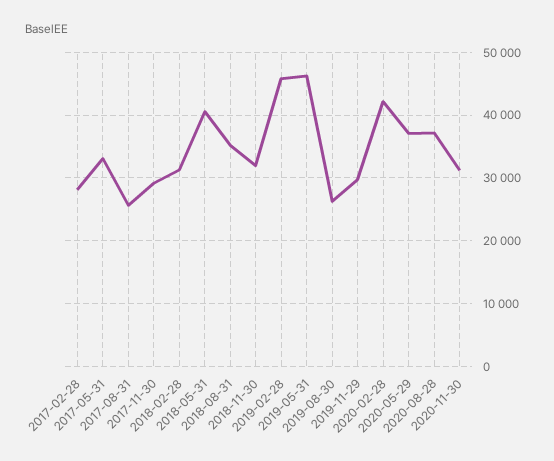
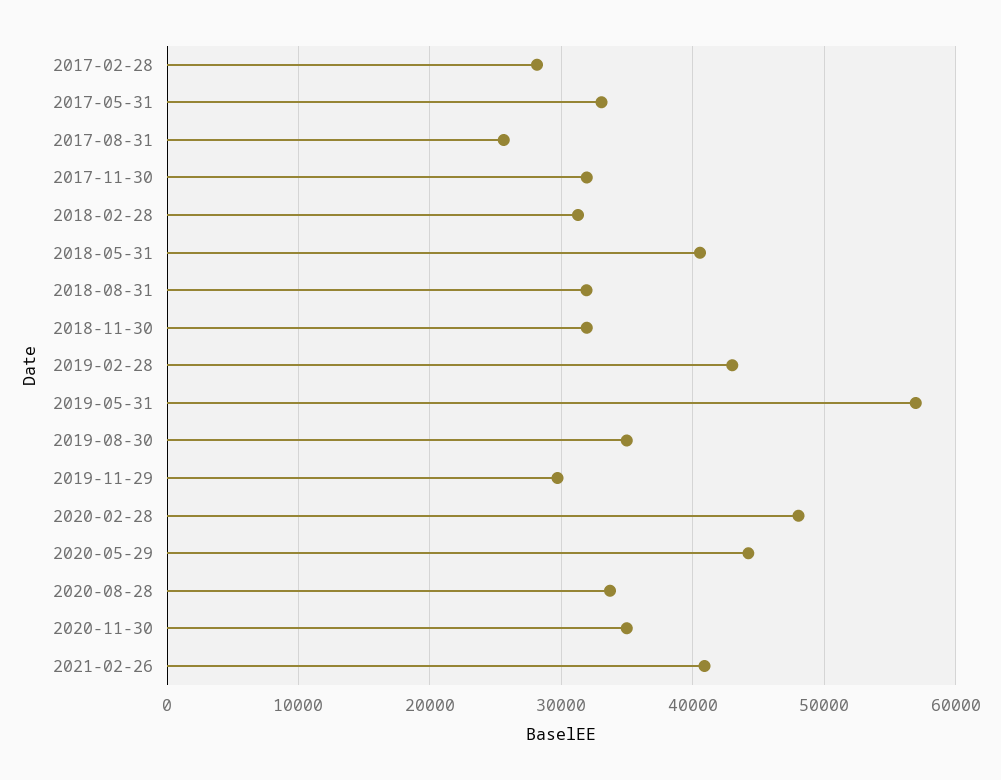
2017-11-30: 29000 -> 32000
2018-08-31: 35000 -> 32000
2019-02-28: 46000 -> 43000
2019-05-31: 46000 -> 57000
2019-08-30: 26000 -> 35000
2020-02-28: 42000 -> 48000
2020-05-29: 37000 -> 44000
2020-08-28: 37000 -> 34000
2020-11-30: 31000 -> 35000
2021-02-26: none -> 41000

